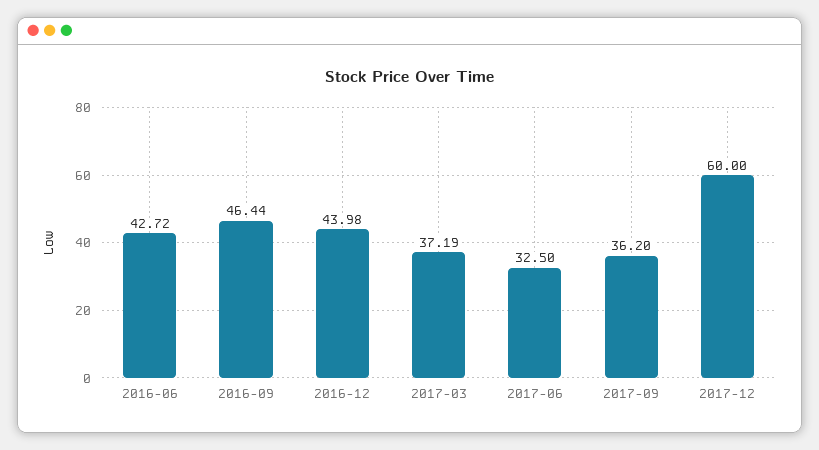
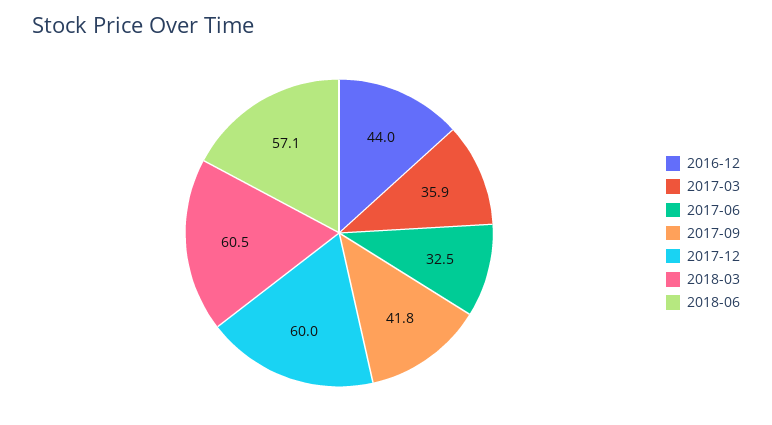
2016-06: 42.72 -> none
2016-09: 46.44 -> none
2017-03: 37.19 -> 35.9
2017-09: 36.2 -> 41.8
2018-03: none -> 60.5
2018-06: none -> 57.1

